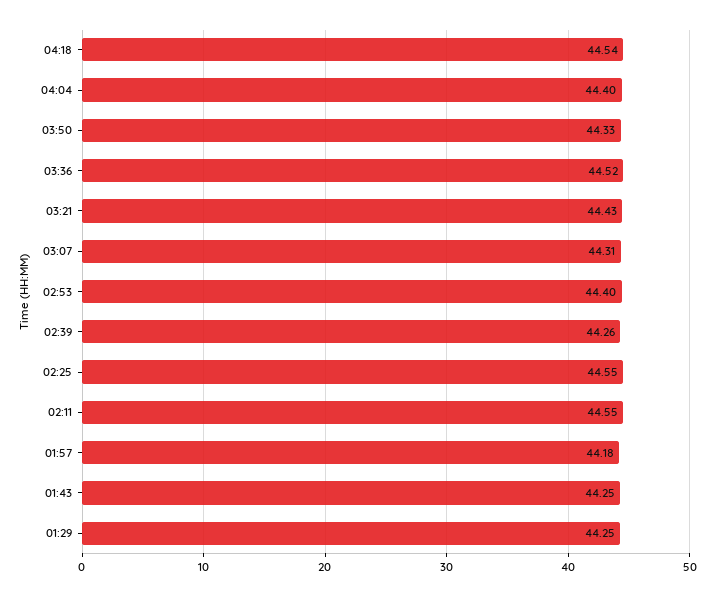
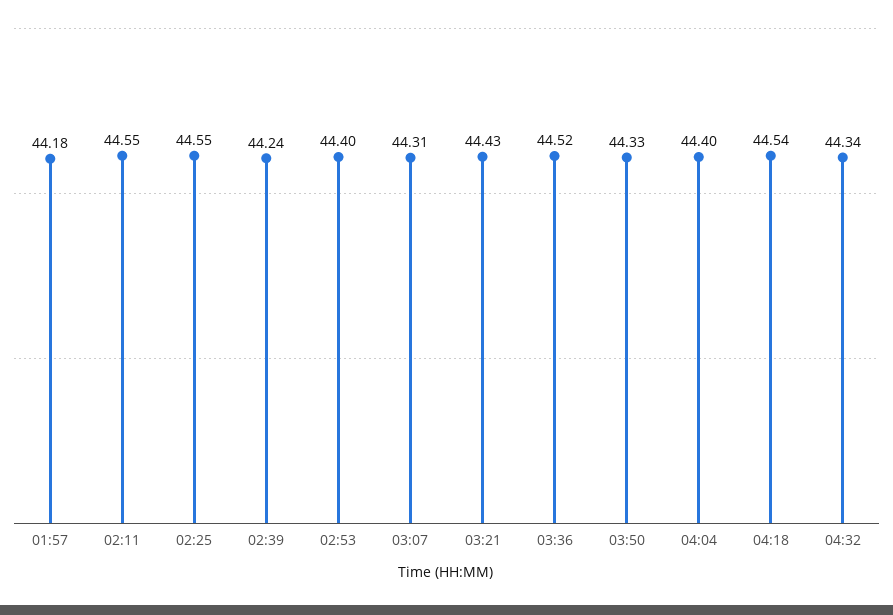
02:39: 44.26 -> 44.24
01:43: 44.25 -> none
01:29: 44.25 -> none
04:32: none -> 44.34

